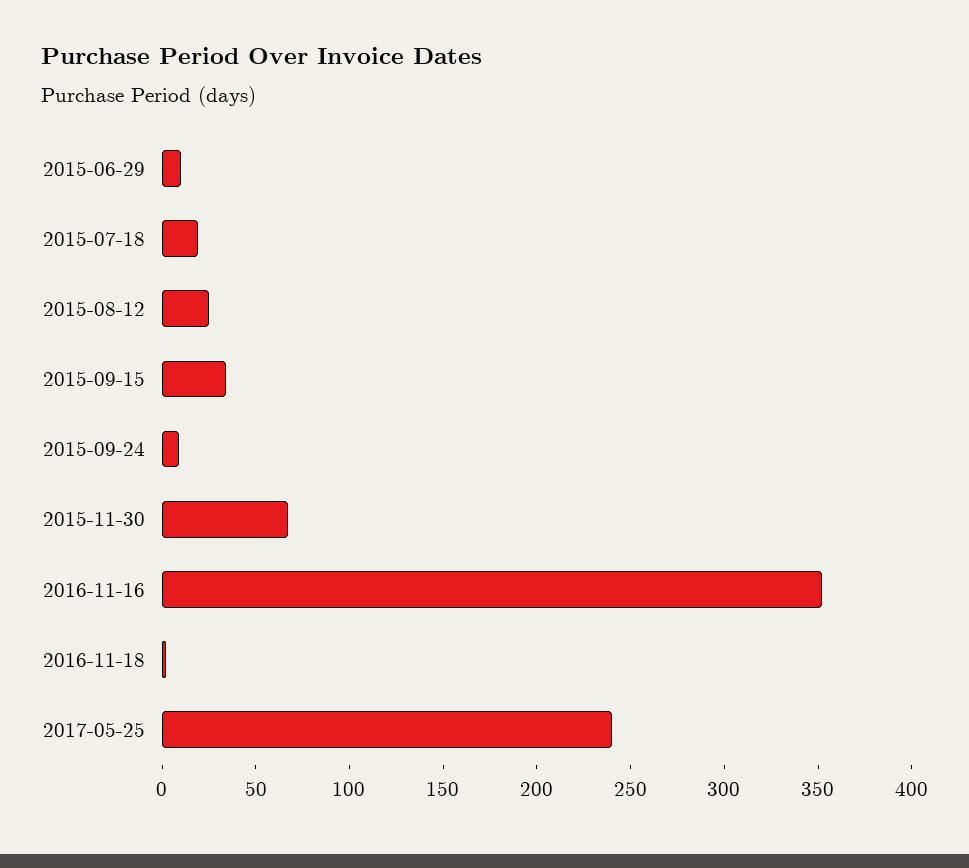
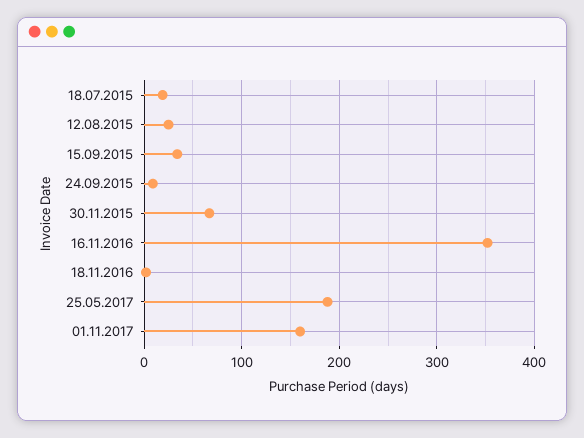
2015-06-29: 10 -> none
2017-05-25: 240 -> 190
01.11.2017: none -> 160

